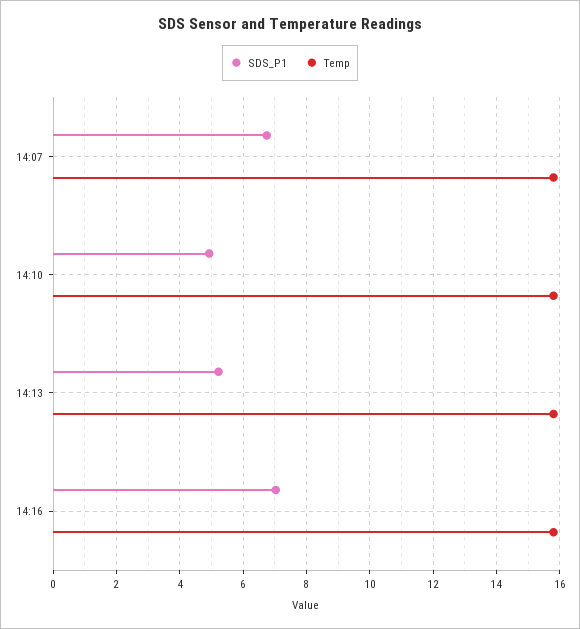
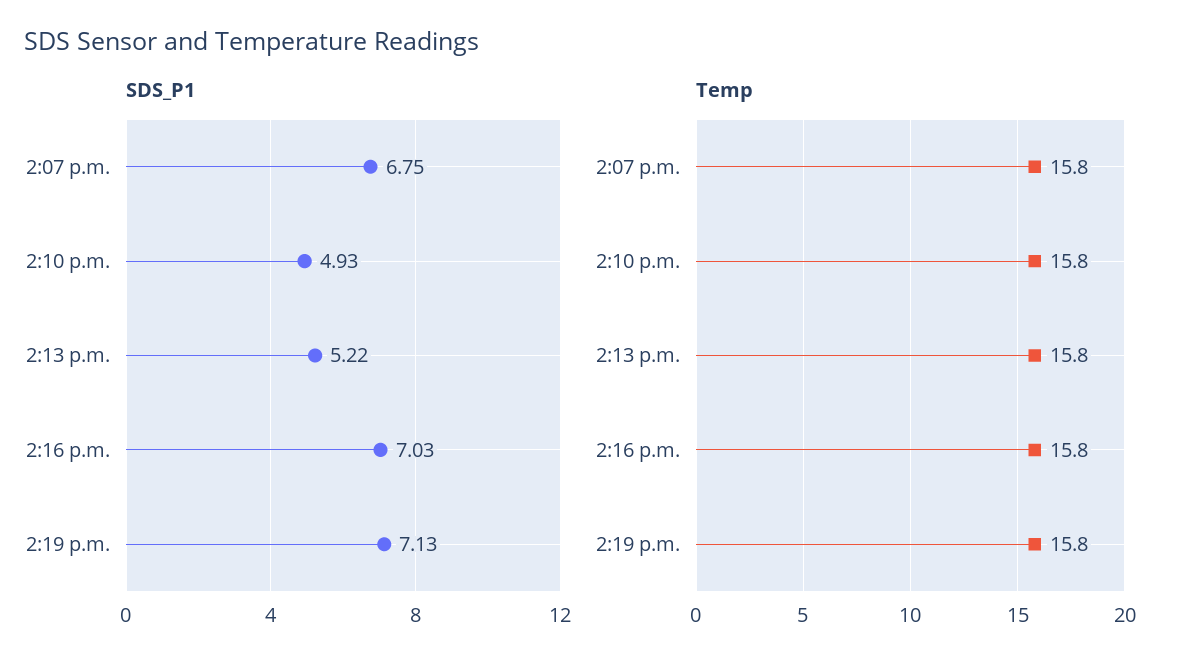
SDS_P1, 2:19 p.m.: none -> 7.13
Temp, 2:19 p.m.: none -> 15.8

